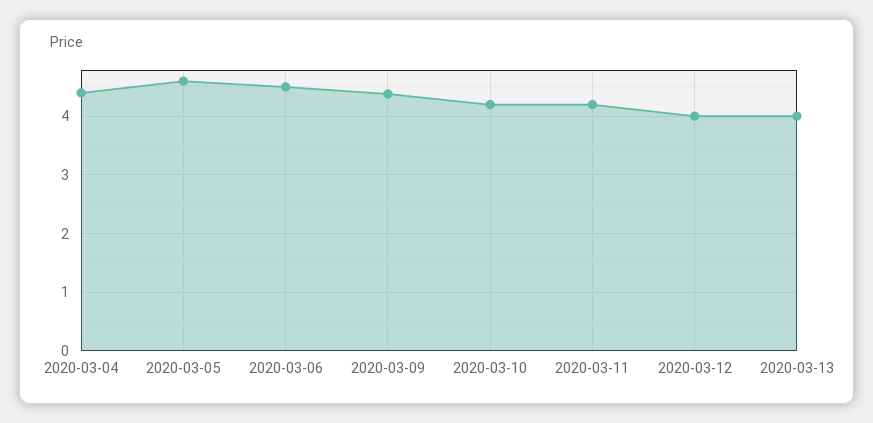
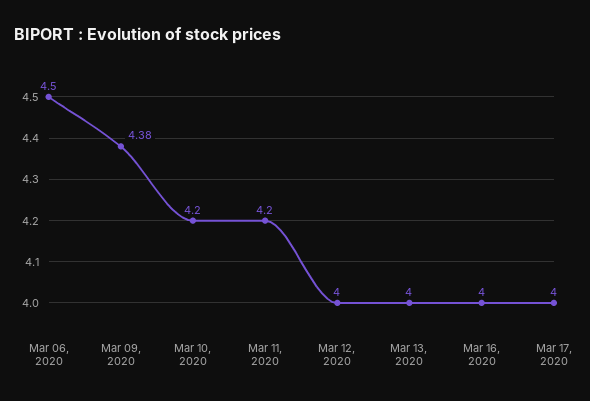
2020-03-04: 4.4 -> none
2020-03-05: 4.6 -> none
Mar 16, 2020: none -> 4
Mar 17, 2020: none -> 4

